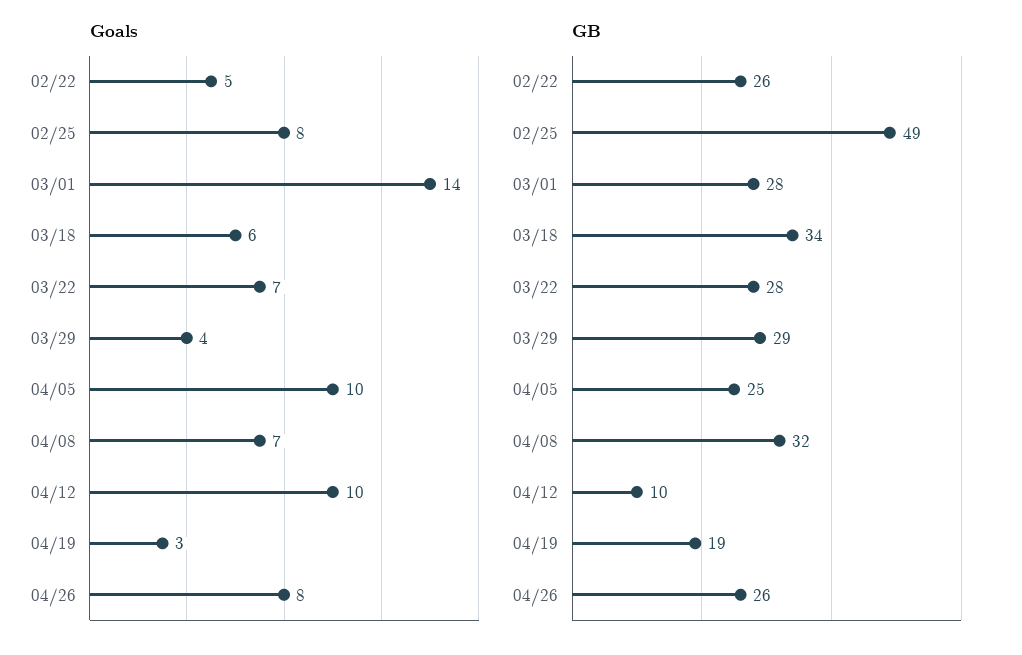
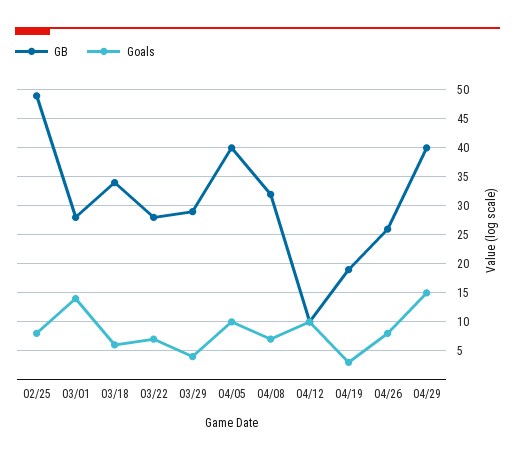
Goals, 02/22: 5 -> none
GB, 02/22: 26 -> none
GB, 04/05: 25 -> 40
GB, 04/29: none -> 40
Goals, 04/29: none -> 15

